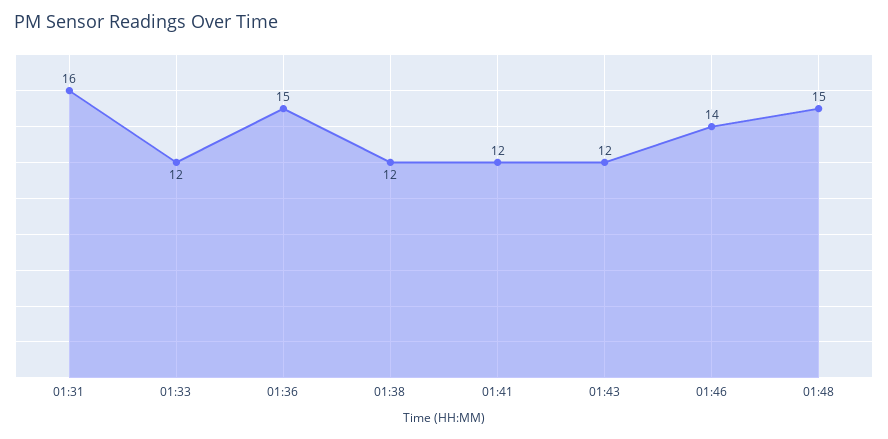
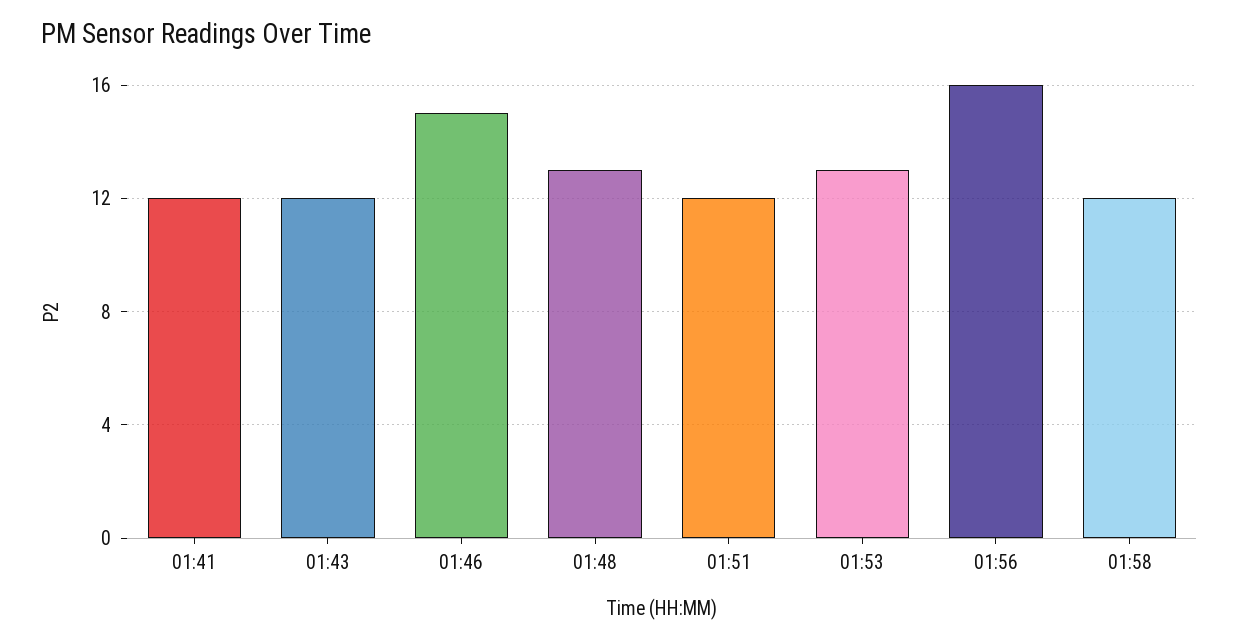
01:31: 16 -> none
01:33: 12 -> none
01:36: 15 -> none
01:38: 12 -> none
01:46: 14 -> 15
01:48: 15 -> 13
01:51: none -> 12
01:53: none -> 13
01:56: none -> 16
01:58: none -> 12

